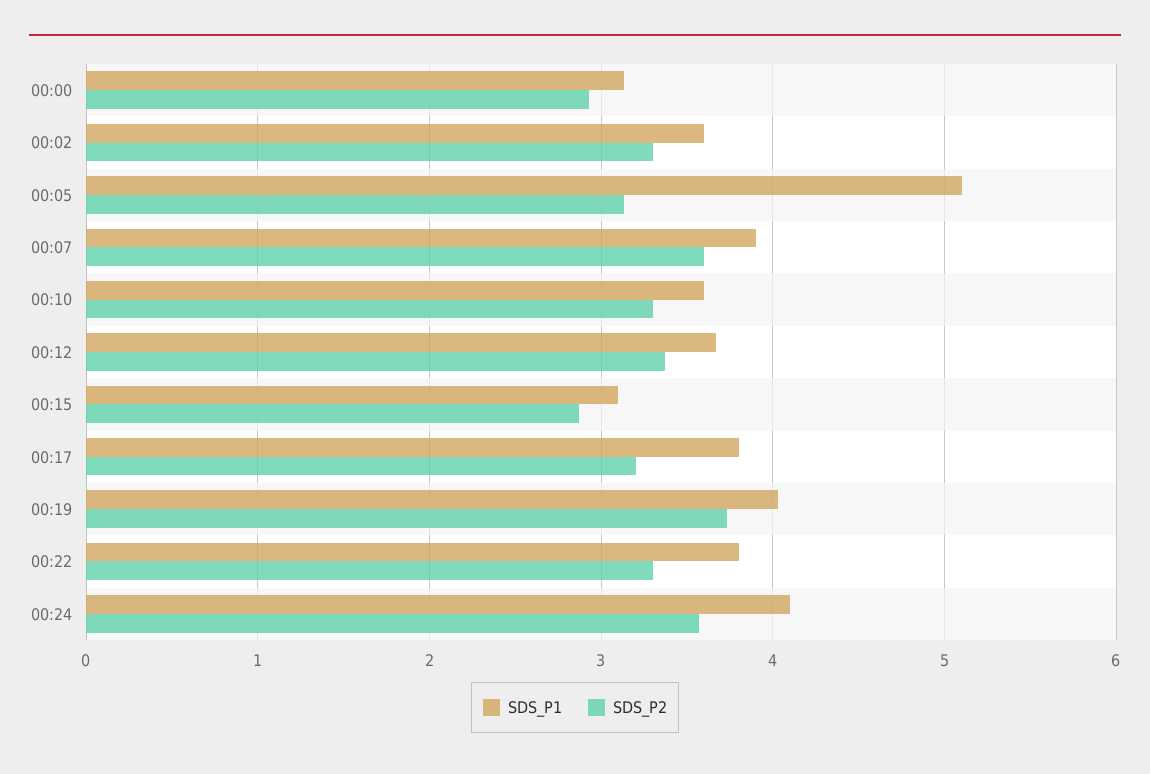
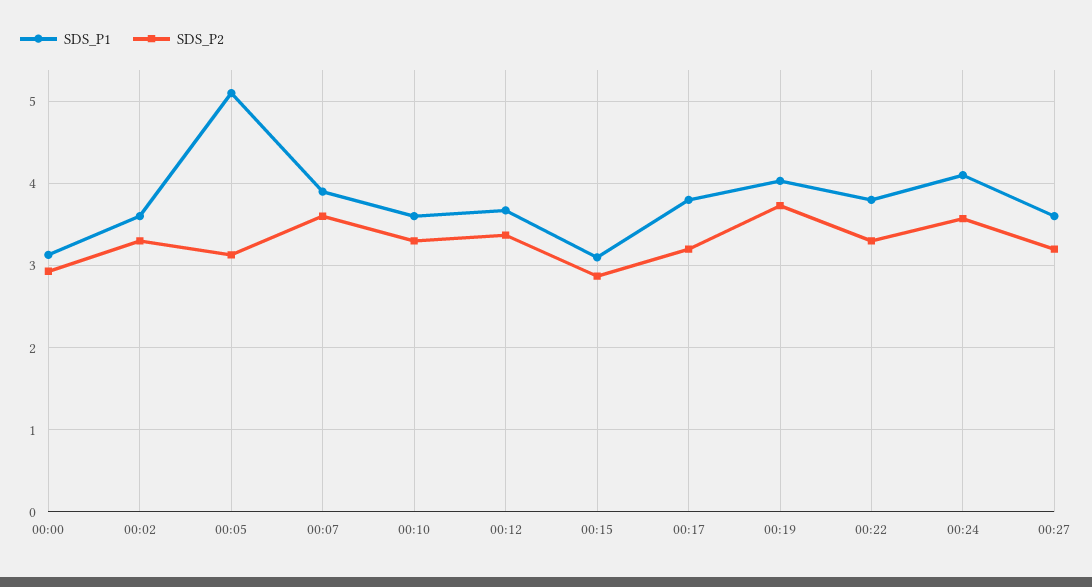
SDS_P1, 00:27: none -> 3.6
SDS_P2, 00:27: none -> 3.2

